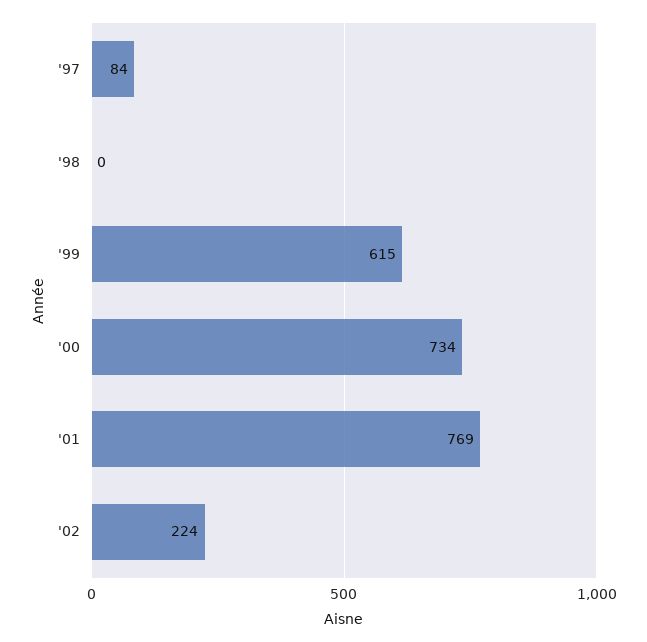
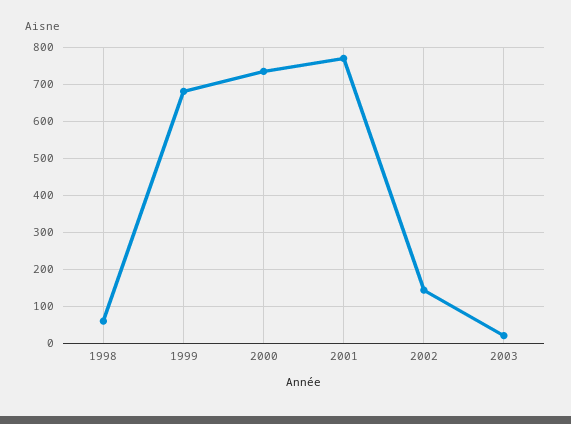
'97: 84 -> none
'98: 0 -> 60
'99: 615 -> 680
'02: 224 -> 140
2003: none -> 20

